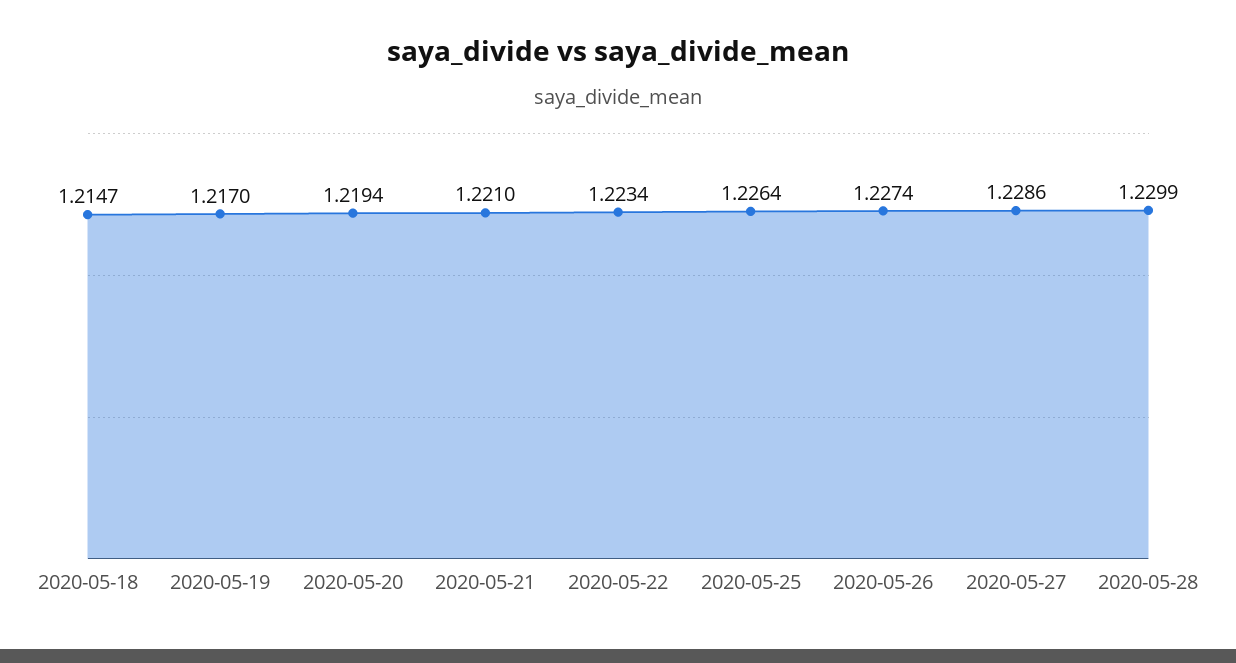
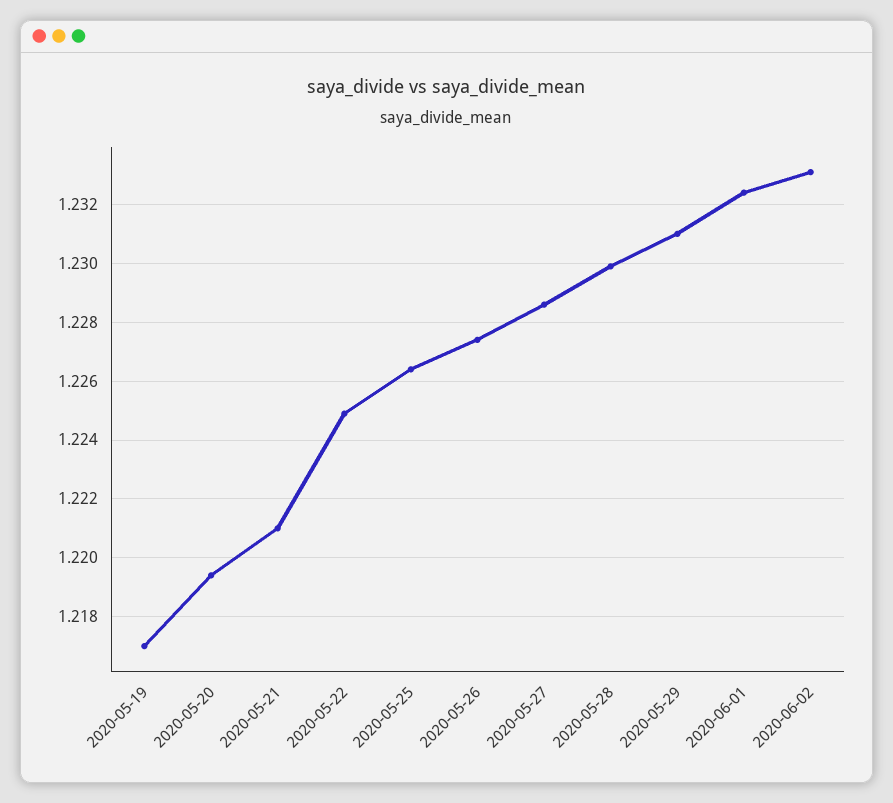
2020-05-18: 1.2147 -> none
2020-05-22: 1.2234 -> 1.225
2020-05-29: none -> 1.231
2020-06-01: none -> 1.2325
2020-06-02: none -> 1.233

